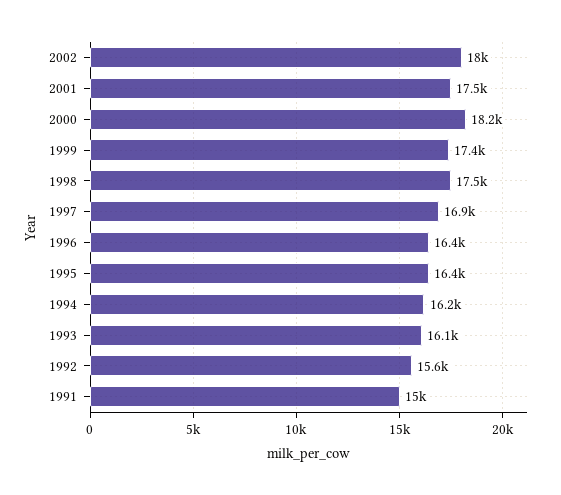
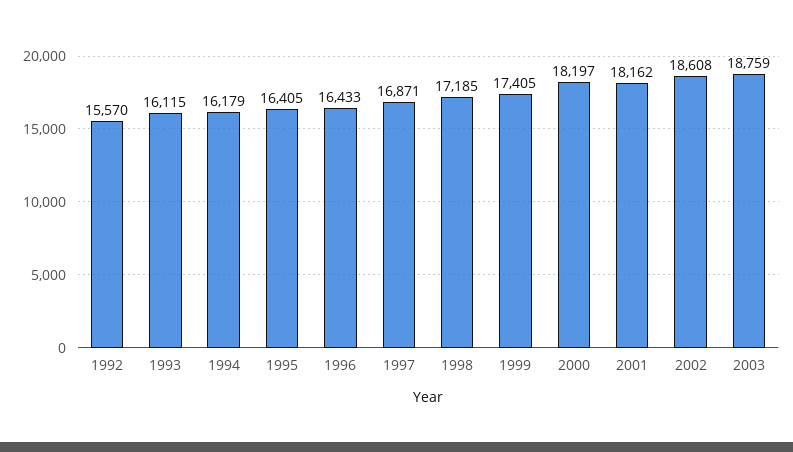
2002: 18000 -> 18608
2001: 17500 -> 18162
1998: 17500 -> 17185
1991: 15000 -> none
2003: none -> 18759

